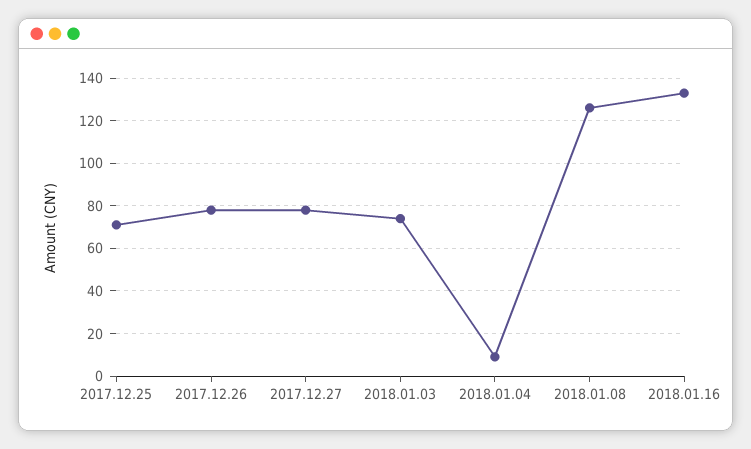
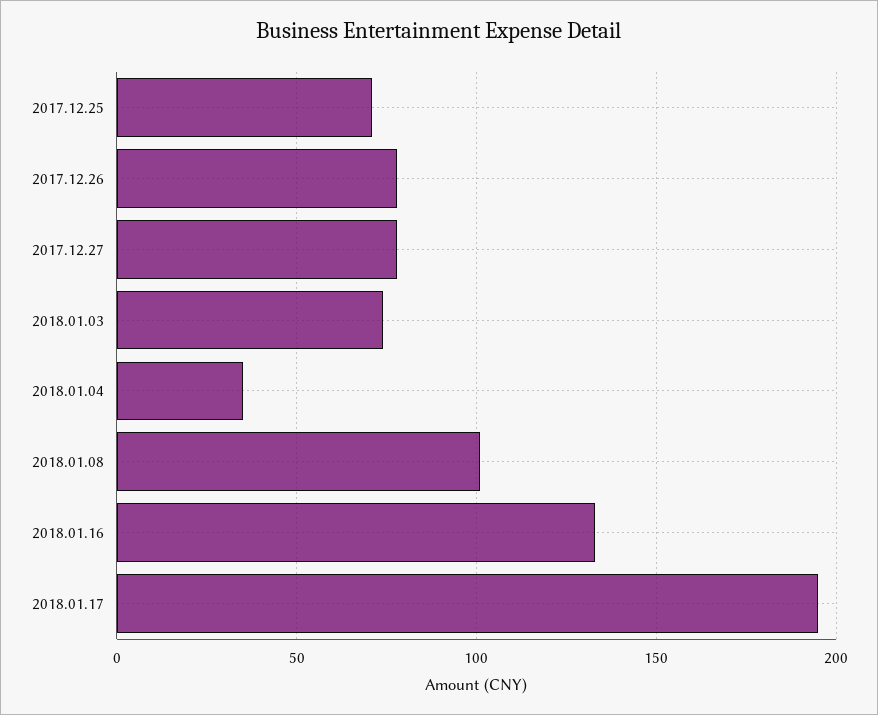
2018.01.04: 10 -> 35
2018.01.08: 125 -> 100
2018.01.17: none -> 195

